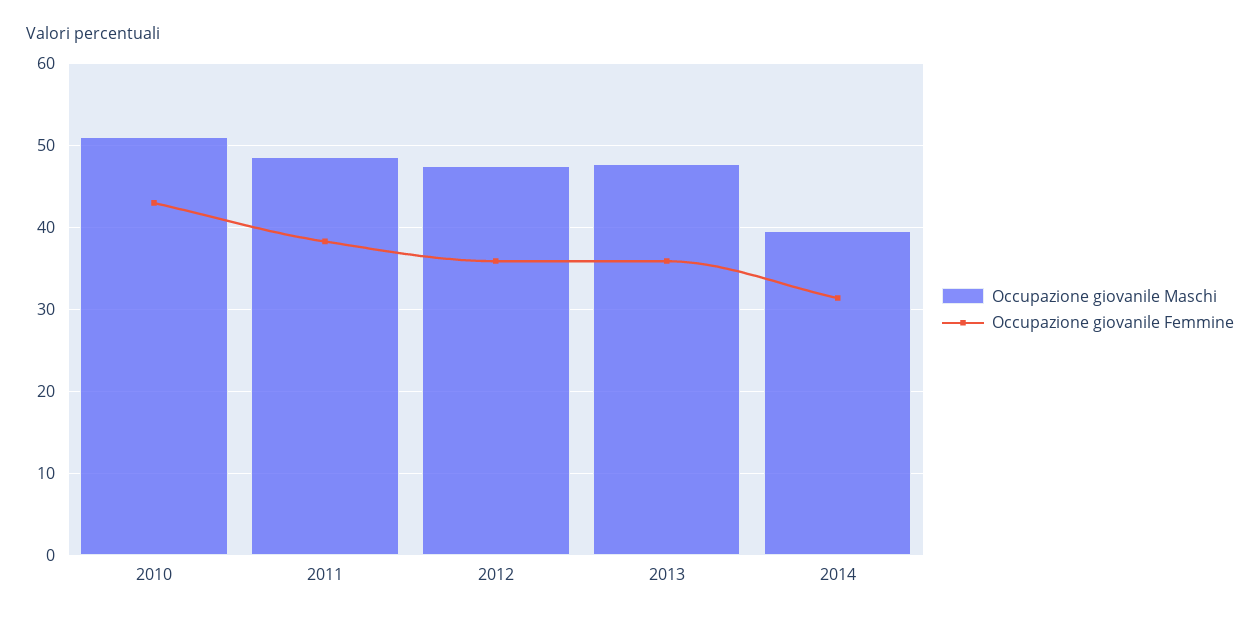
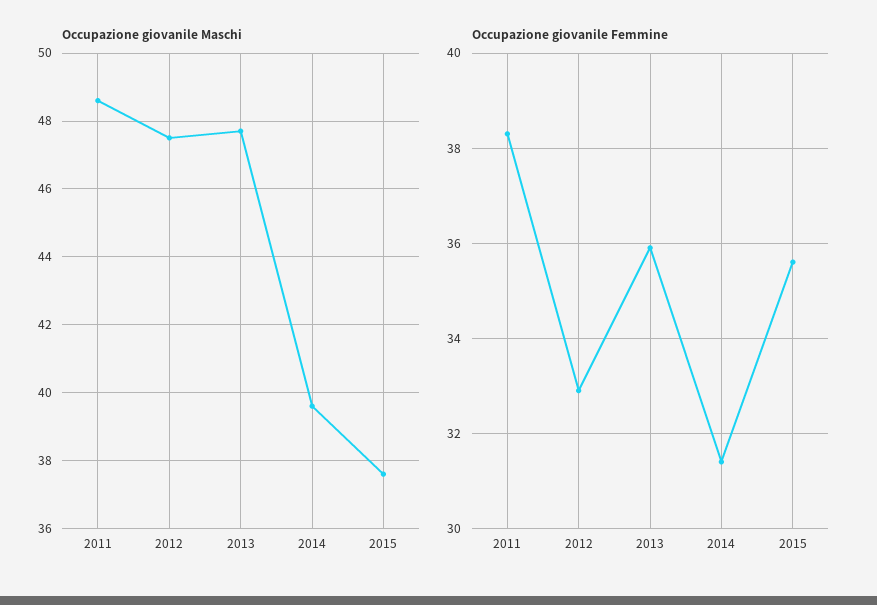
Occupazione giovanile Maschi, 2010: 51 -> none
Occupazione giovanile Femmine, 2010: 43 -> none
Occupazione giovanile Femmine, 2012: 36 -> 33
Occupazione giovanile Maschi, 2015: none -> 37.5
Occupazione giovanile Femmine, 2015: none -> 35.5

